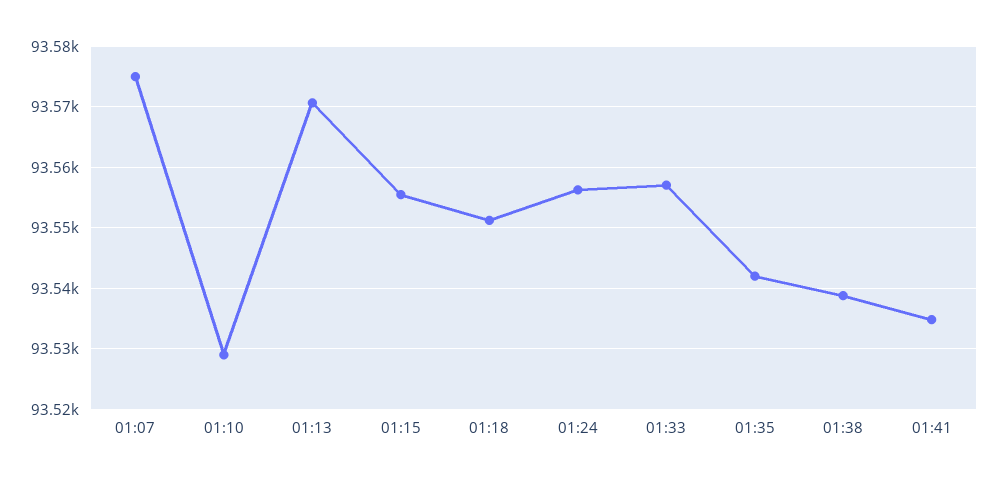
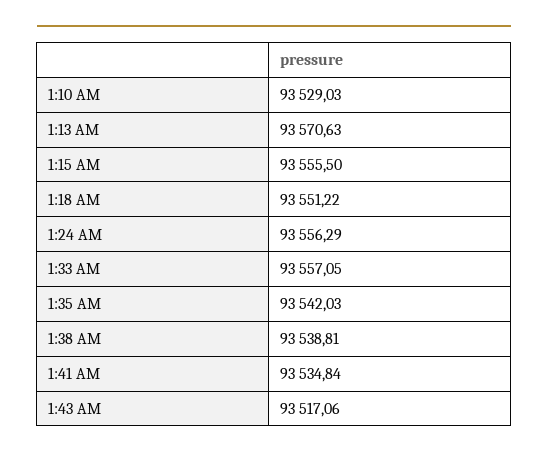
01:07: 93575 -> none
1:43 AM: none -> 93517.06

